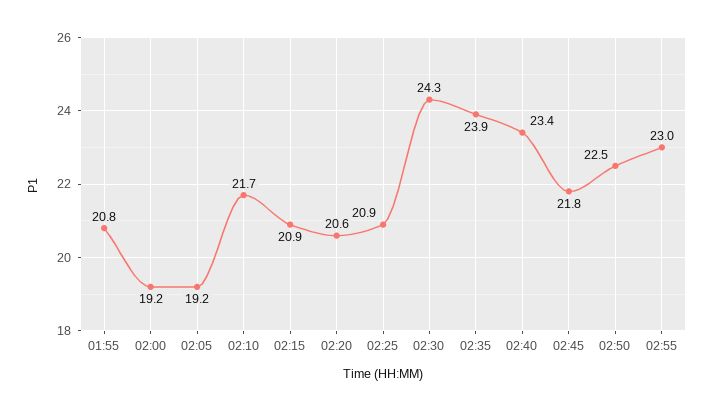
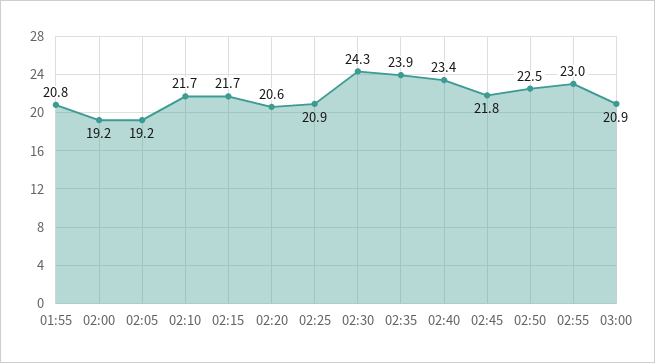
02:15: 20.9 -> 21.7
03:00: none -> 20.9

